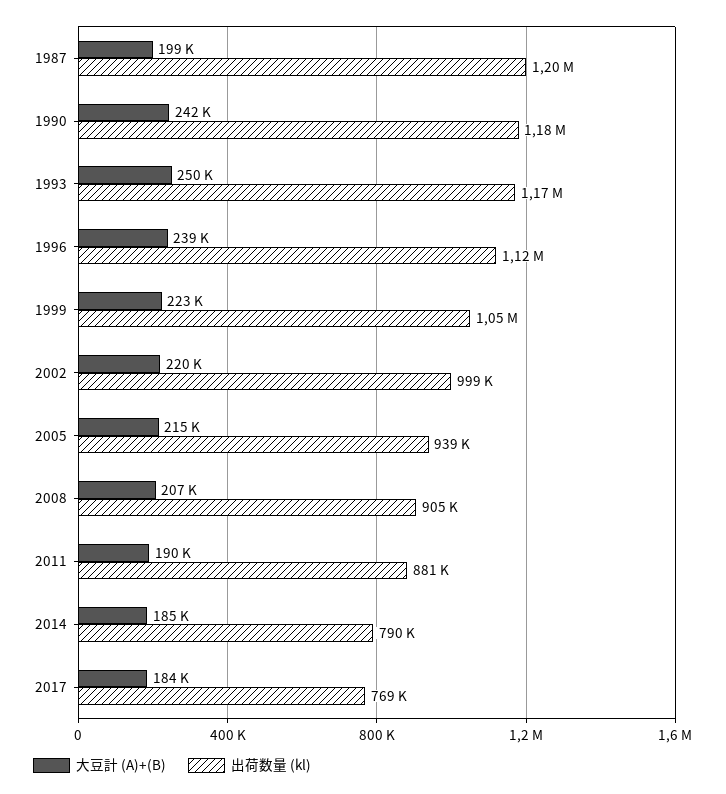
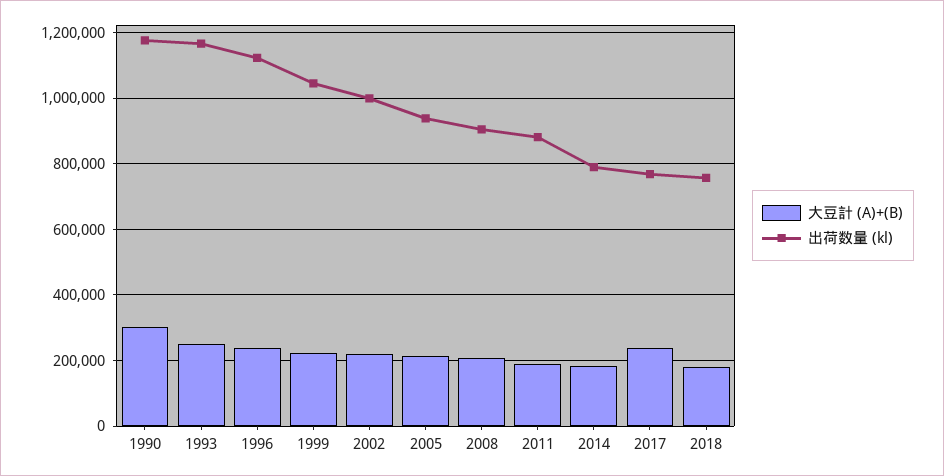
大豆計 (A)+(B), 1987: 199000 -> none
出荷数量 (kl), 1987: 1200000 -> none
大豆計 (A)+(B), 1990: 242000 -> 300000
大豆計 (A)+(B), 2017: 184000 -> 240000
大豆計 (A)+(B), 2018: none -> 180000
出荷数量 (kl), 2018: none -> 760000

